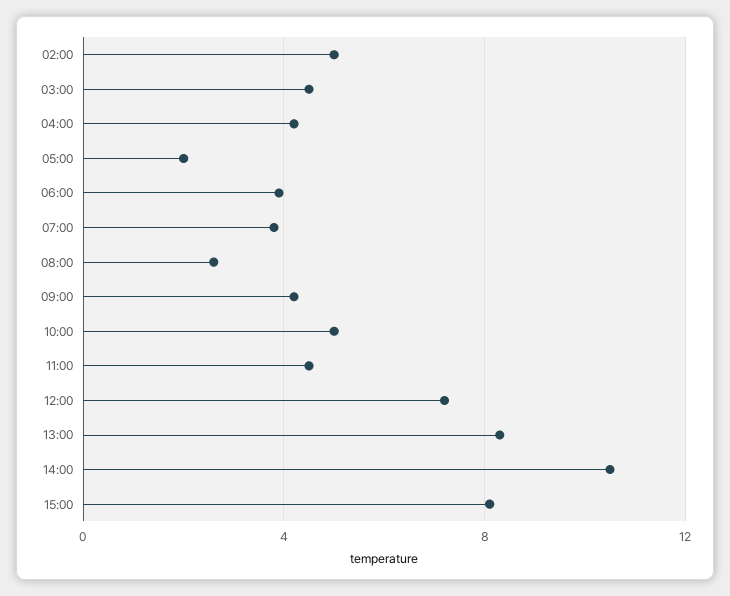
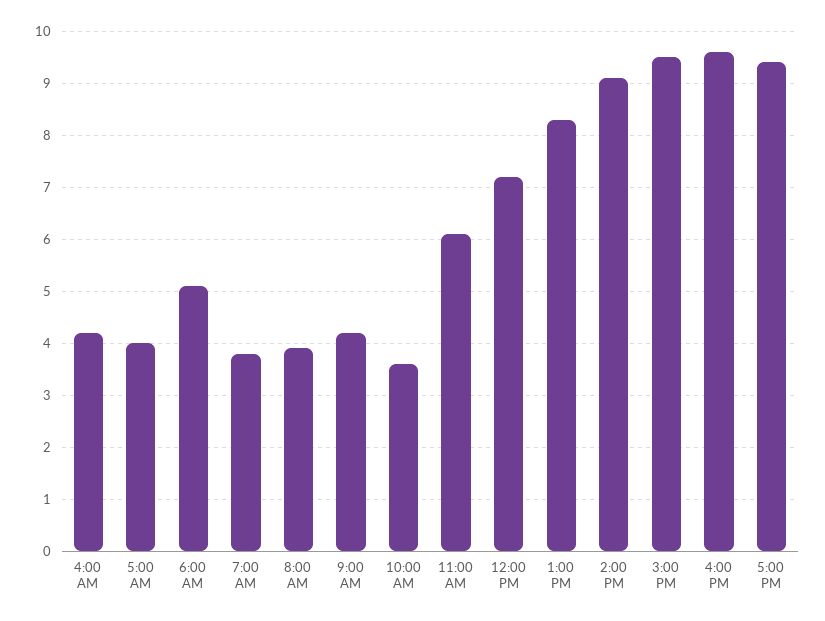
02:00: 5 -> none
03:00: 4.5 -> none
05:00: 2 -> 4
06:00: 4 -> 5
08:00: 2.5 -> 4
10:00: 5 -> 3.5
11:00: 4.5 -> 6
14:00: 10.5 -> 9
15:00: 8 -> 9.5
4:00 PM: none -> 9.5
5:00 PM: none -> 9.5

